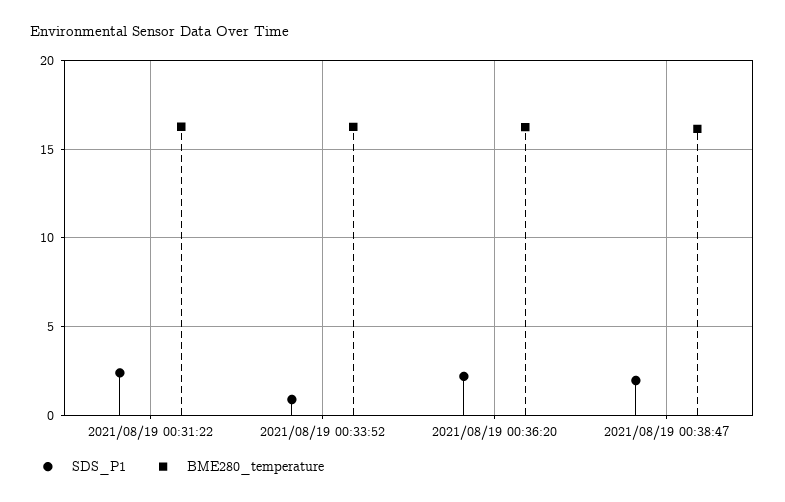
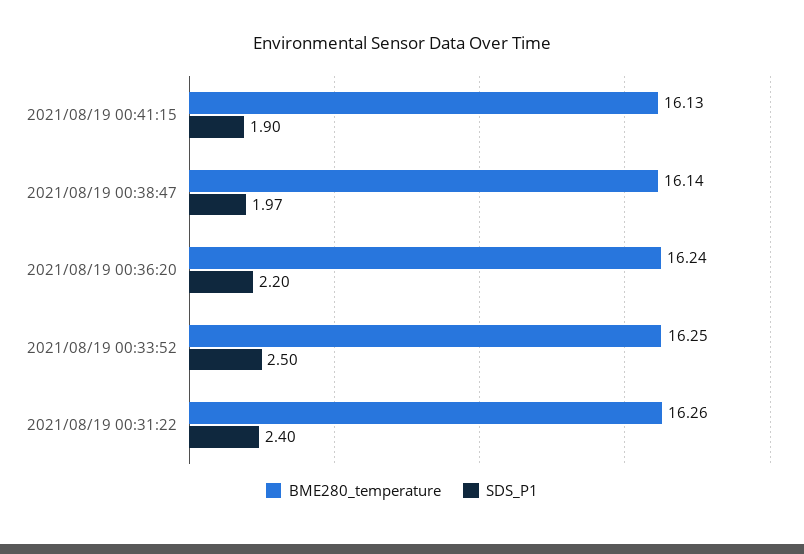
SDS_P1, 2021/08/19 00:33:52: 1 -> 2.5
BME280_temperature, 2021/08/19 00:41:15: none -> 16.13
SDS_P1, 2021/08/19 00:41:15: none -> 1.9

